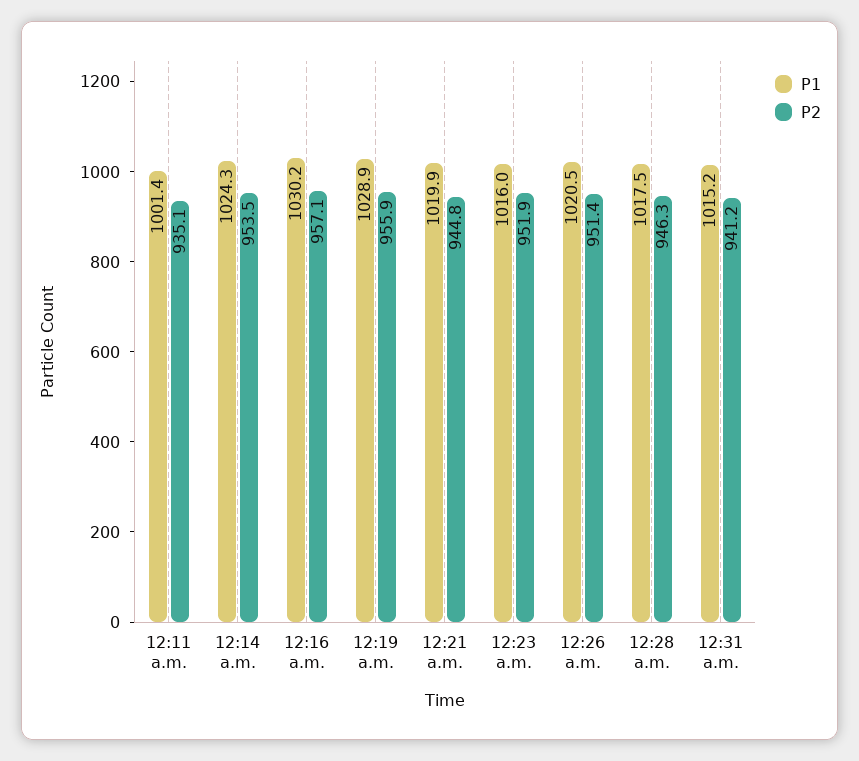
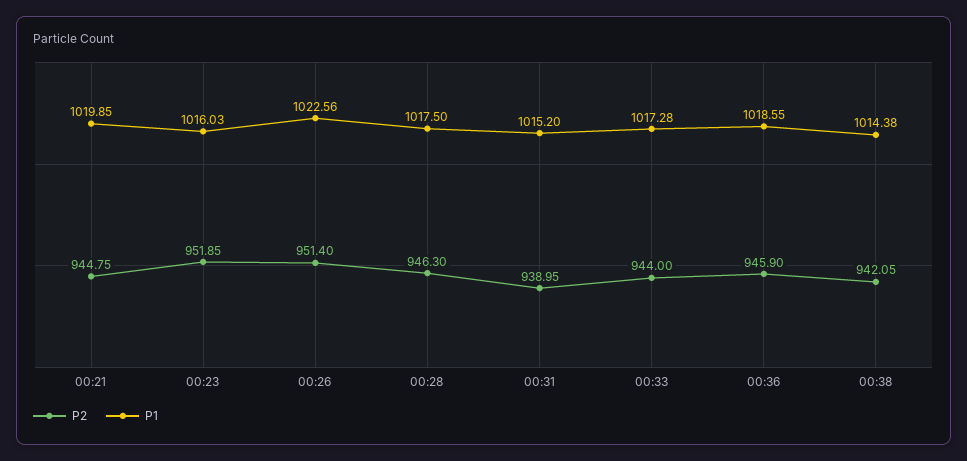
P1, 12:11 a.m.: 1001.4 -> none
P2, 12:11 a.m.: 935.1 -> none
P1, 12:14 a.m.: 1024.3 -> none
P2, 12:14 a.m.: 953.5 -> none
P1, 12:16 a.m.: 1030.2 -> none
P2, 12:16 a.m.: 957.1 -> none
P1, 12:19 a.m.: 1028.9 -> none
P2, 12:19 a.m.: 955.9 -> none
P1, 12:26 a.m.: 1020.5 -> 1022.56
P2, 12:31 a.m.: 941.2 -> 938.95
P2, 00:33: none -> 944
P1, 00:33: none -> 1017.28
P2, 00:36: none -> 945.9
P1, 00:36: none -> 1018.55
P2, 00:38: none -> 942.05
P1, 00:38: none -> 1014.38

